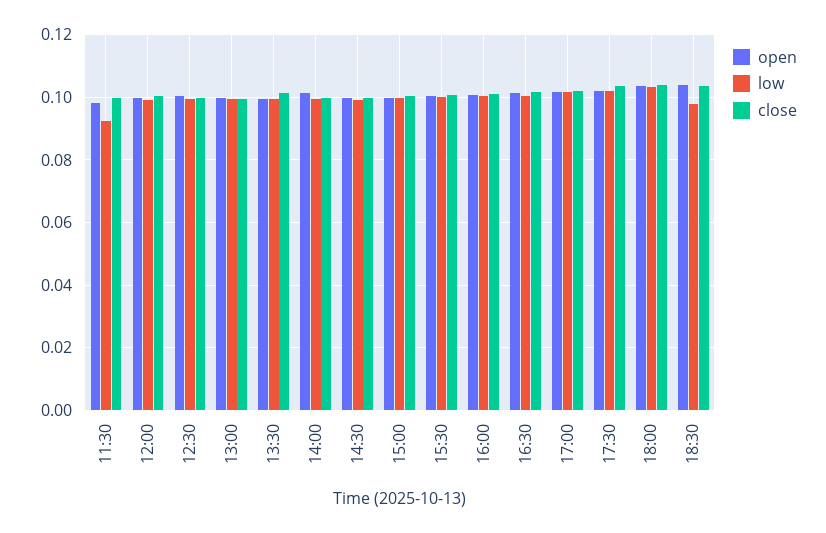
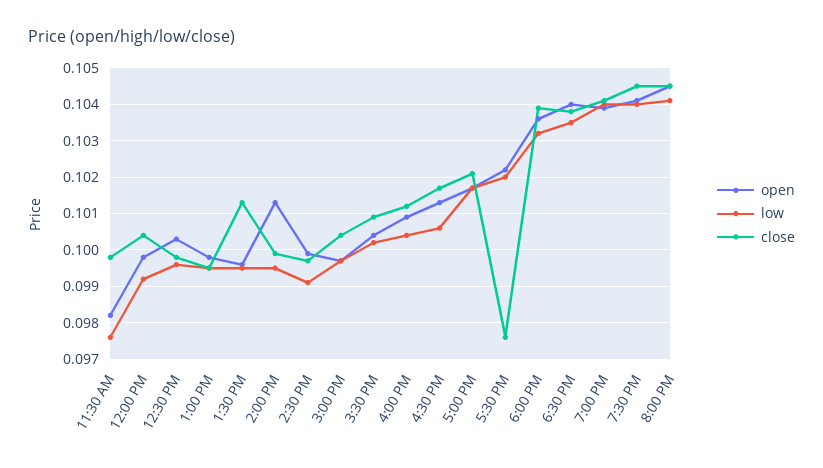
low, 11:30: 0.092 -> 0.0975
close, 17:30: 0.104 -> 0.0975
low, 18:30: 0.098 -> 0.1035
open, 7:00 PM: none -> 0.104
low, 7:00 PM: none -> 0.104
close, 7:00 PM: none -> 0.104
open, 7:30 PM: none -> 0.104
low, 7:30 PM: none -> 0.104
close, 7:30 PM: none -> 0.1045
open, 8:00 PM: none -> 0.1045
low, 8:00 PM: none -> 0.104
close, 8:00 PM: none -> 0.1045

